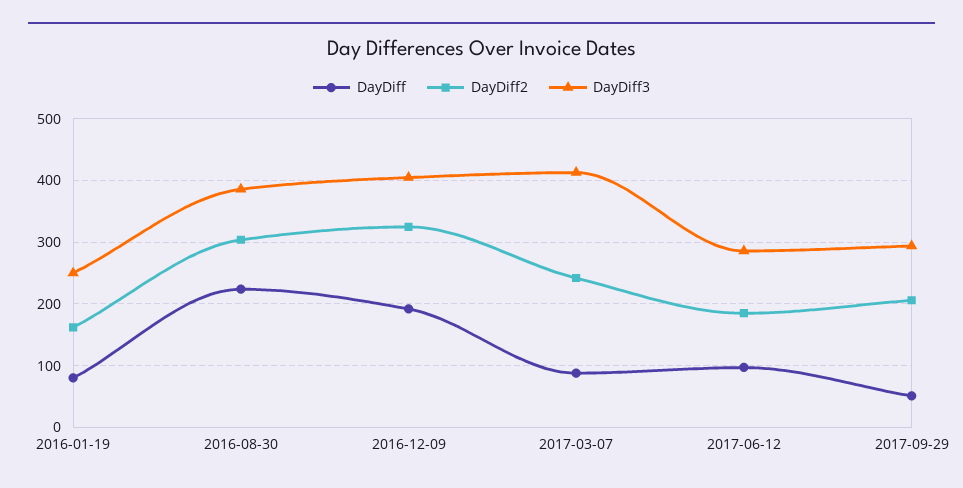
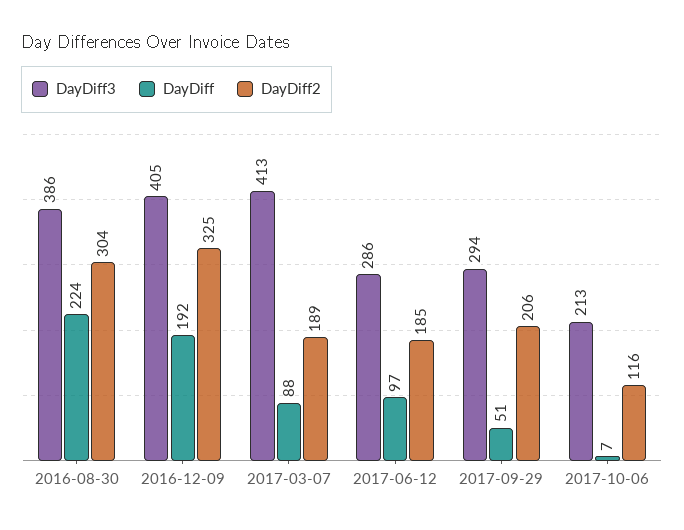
DayDiff, 2016-01-19: 80 -> none
DayDiff2, 2016-01-19: 160 -> none
DayDiff3, 2016-01-19: 250 -> none
DayDiff2, 2017-03-07: 240 -> 189
DayDiff3, 2017-10-06: none -> 213
DayDiff, 2017-10-06: none -> 7
DayDiff2, 2017-10-06: none -> 116

